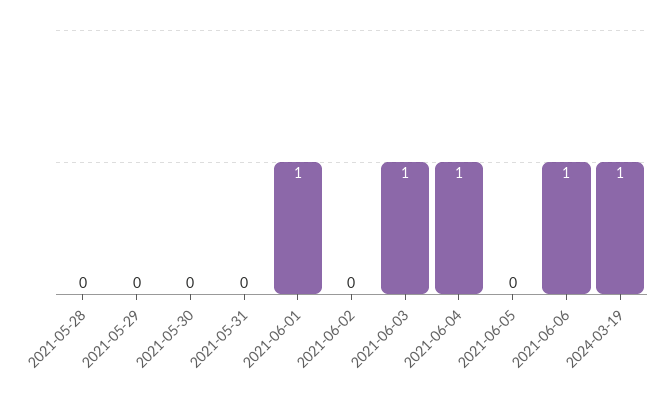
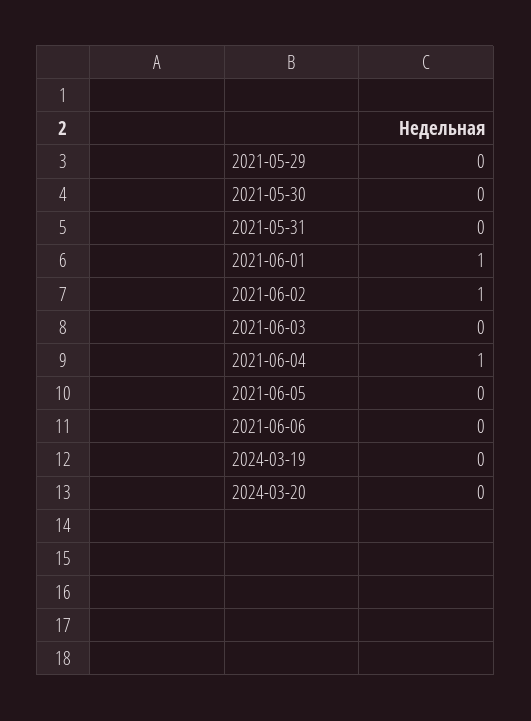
2021-05-28: 0 -> none
2021-06-02: 0 -> 1
2021-06-03: 1 -> 0
2021-06-06: 1 -> 0
2024-03-19: 1 -> 0
2024-03-20: none -> 0

